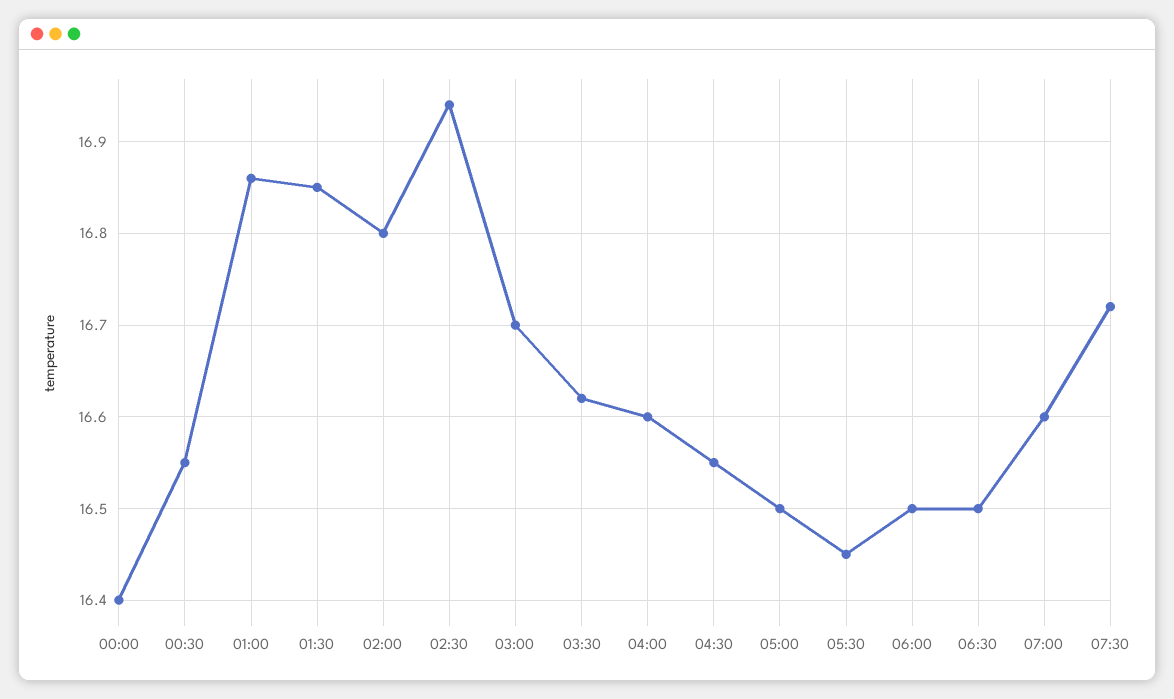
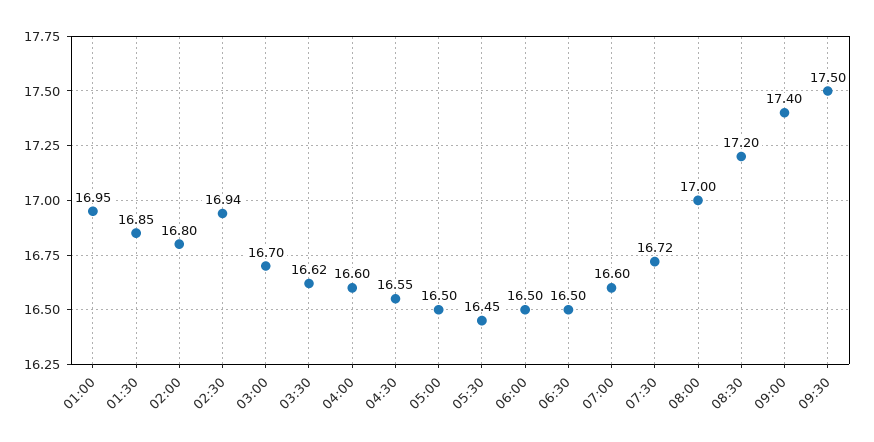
00:00: 16.4 -> none
00:30: 16.55 -> none
01:00: 16.86 -> 16.95
08:00: none -> 17
08:30: none -> 17.2
09:00: none -> 17.4
09:30: none -> 17.5

